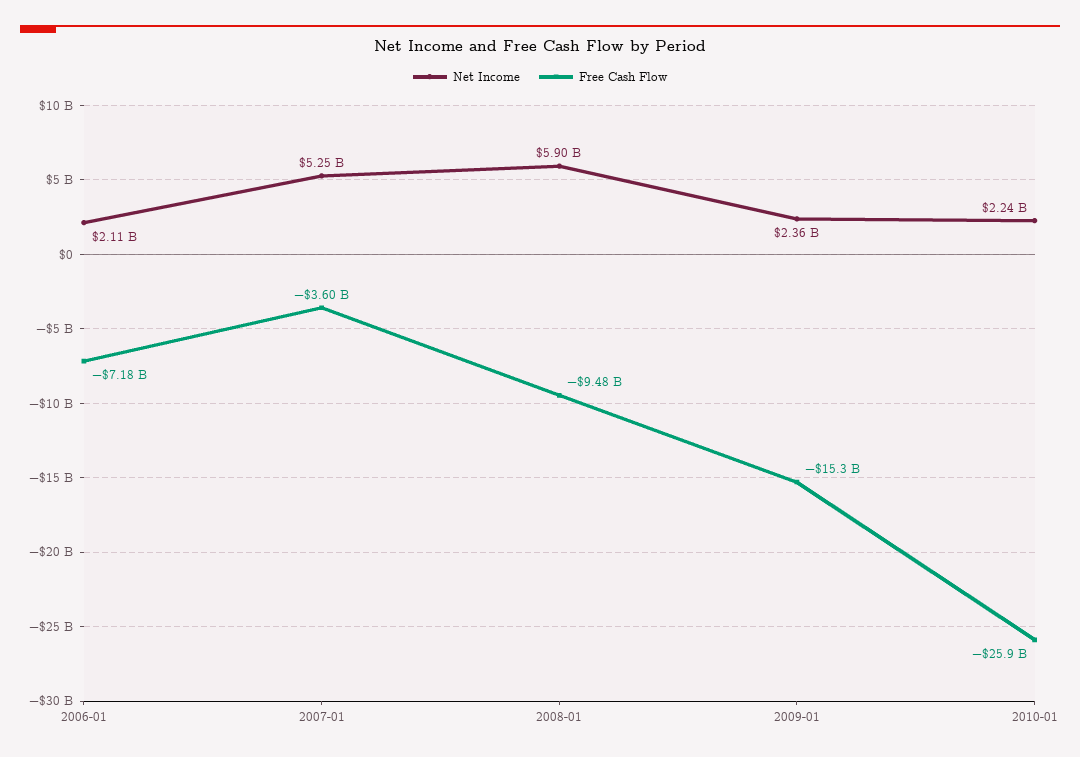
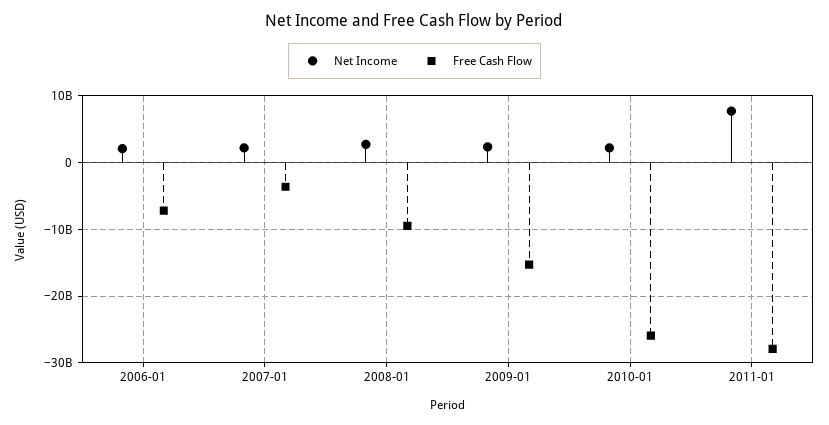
Net Income, 2007-01: 5250000000 -> 2000000000
Net Income, 2008-01: 5900000000 -> 3000000000
Net Income, 2011-01: none -> 8000000000
Free Cash Flow, 2011-01: none -> -28000000000

